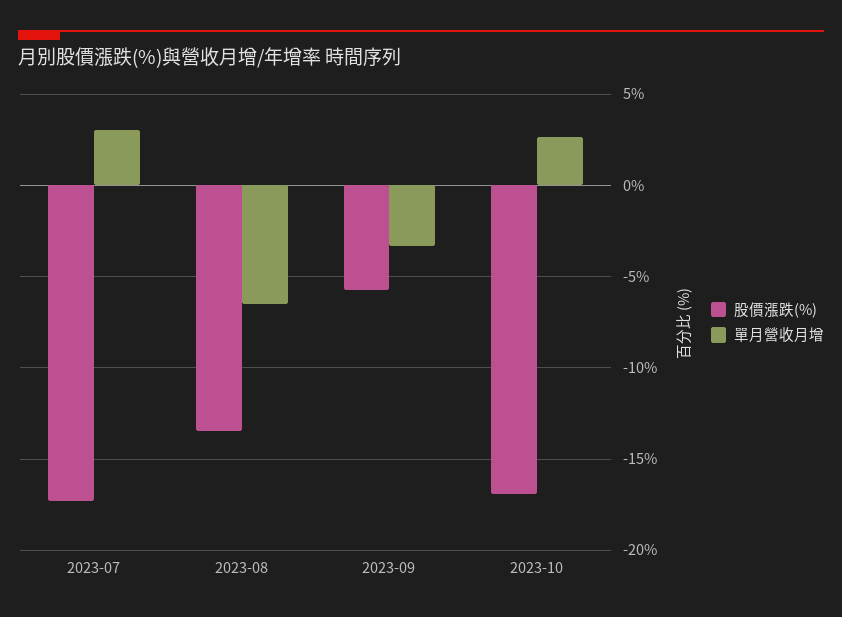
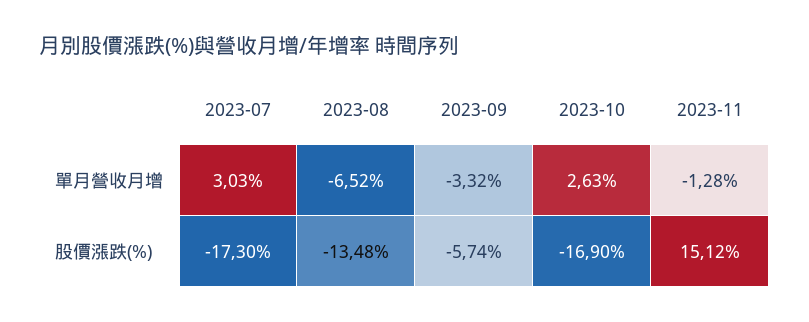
單月營收月增, 2023-11: none -> -1.28
股價漲跌(%), 2023-11: none -> 15.12

